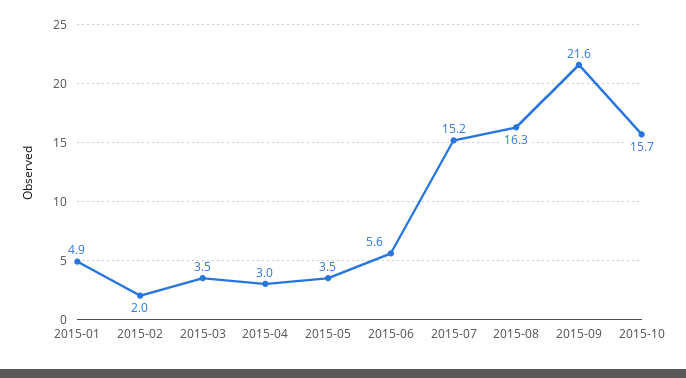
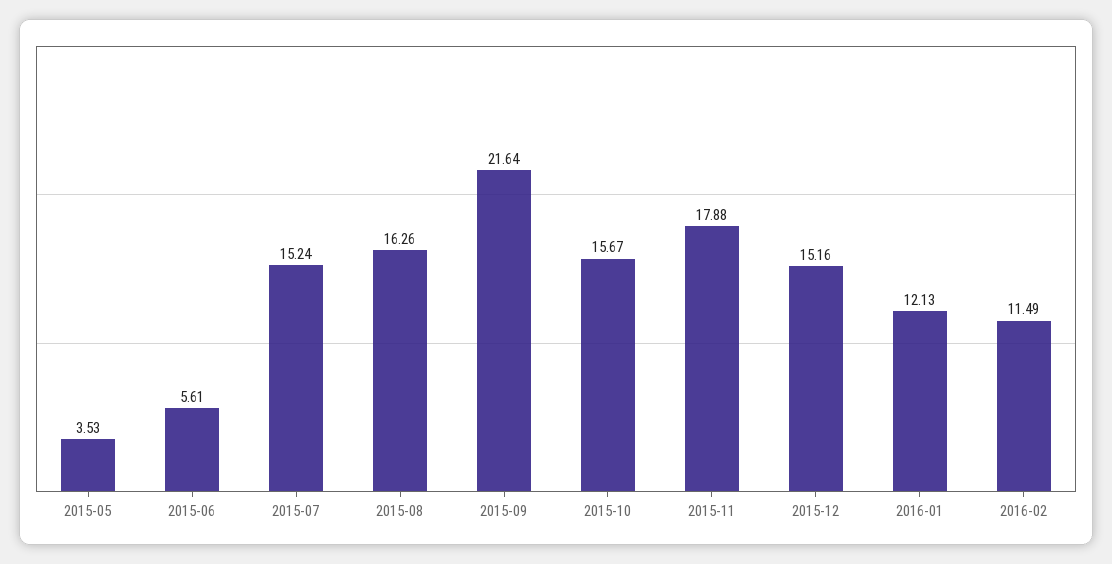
2015-01: 4.9 -> none
2015-02: 2 -> none
2015-03: 3.5 -> none
2015-04: 3 -> none
2015-11: none -> 17.88
2015-12: none -> 15.16
2016-01: none -> 12.13
2016-02: none -> 11.49

